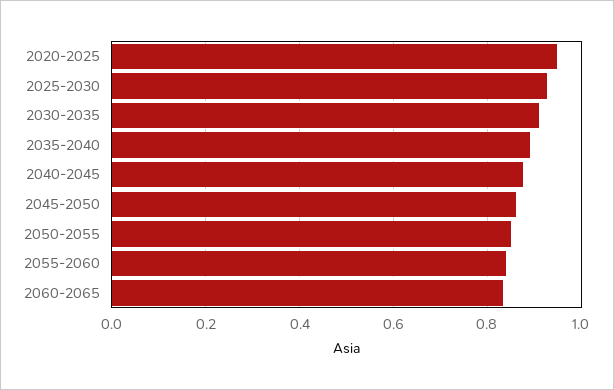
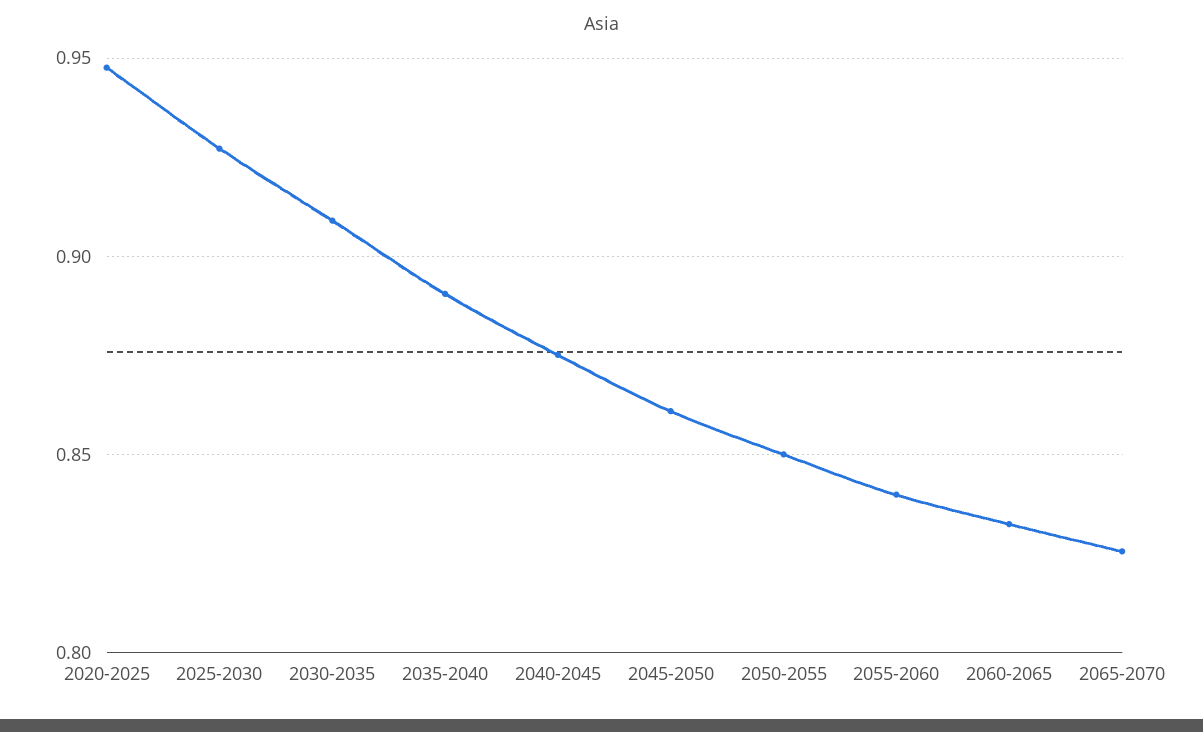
2065-2070: none -> 0.825

